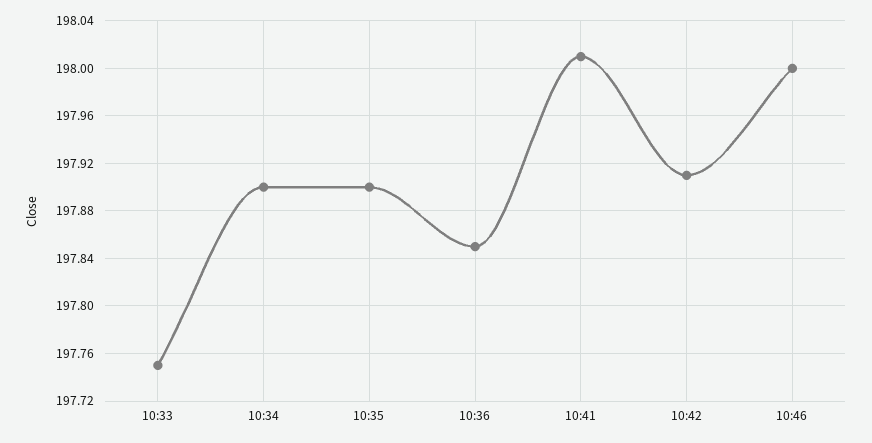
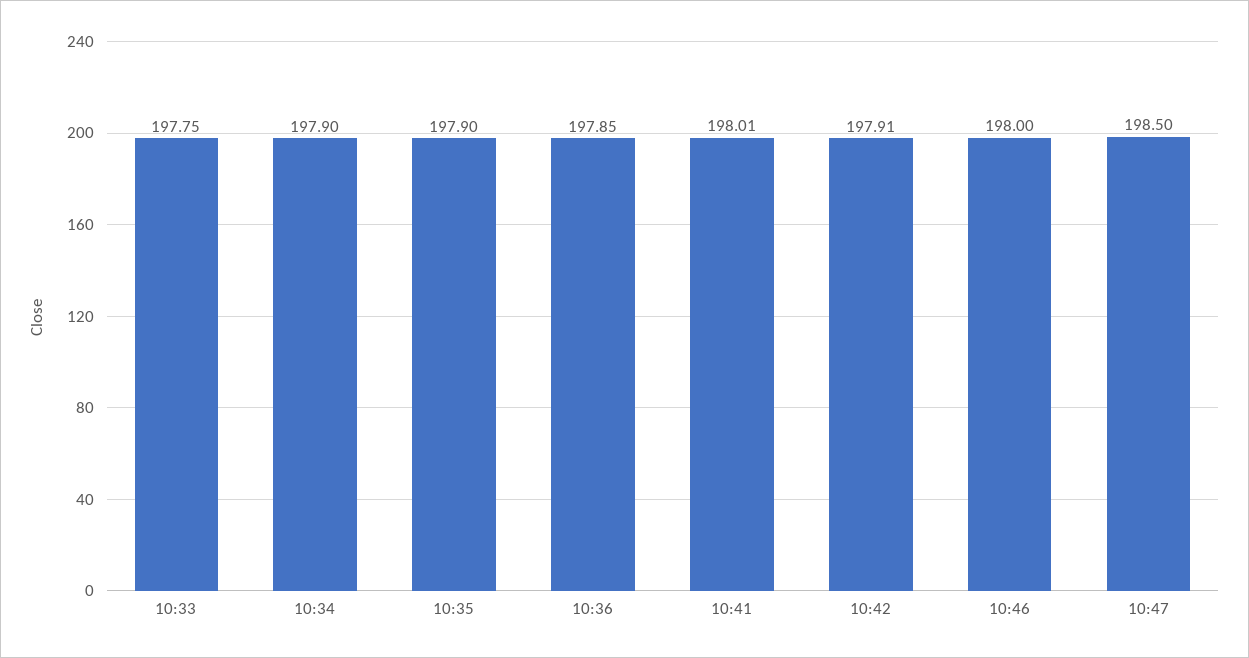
10:47: none -> 198.5

